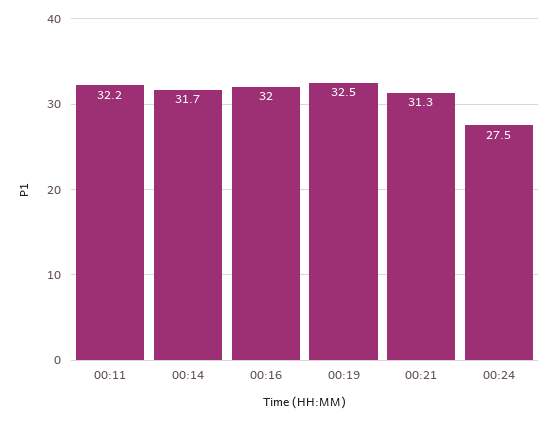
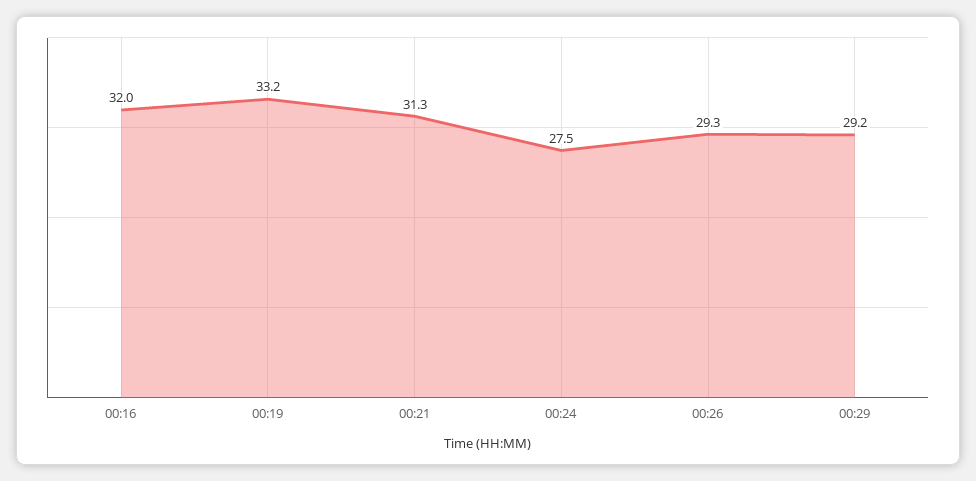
00:11: 32.2 -> none
00:14: 31.7 -> none
00:19: 32.5 -> 33.2
00:26: none -> 29.3
00:29: none -> 29.2

